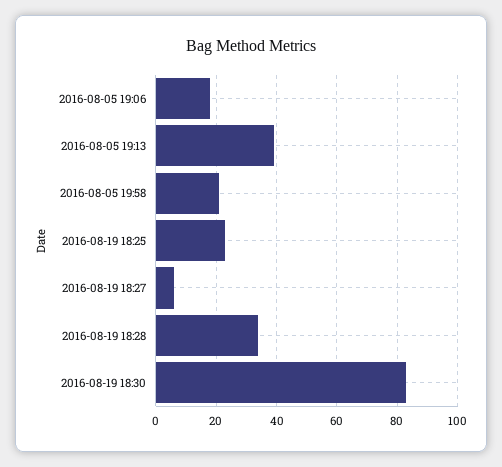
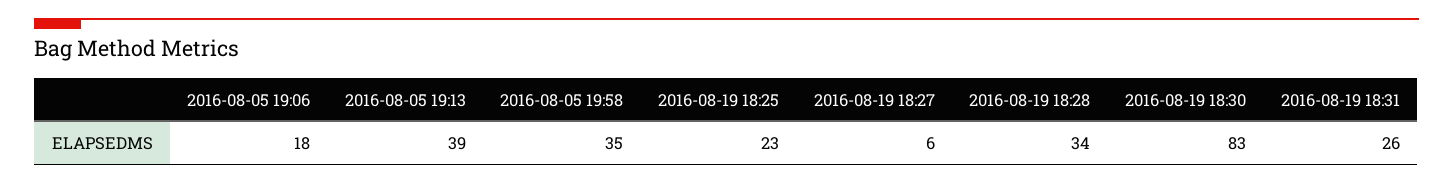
2016-08-05 19:58: 20 -> 35
2016-08-19 18:31: none -> 26

